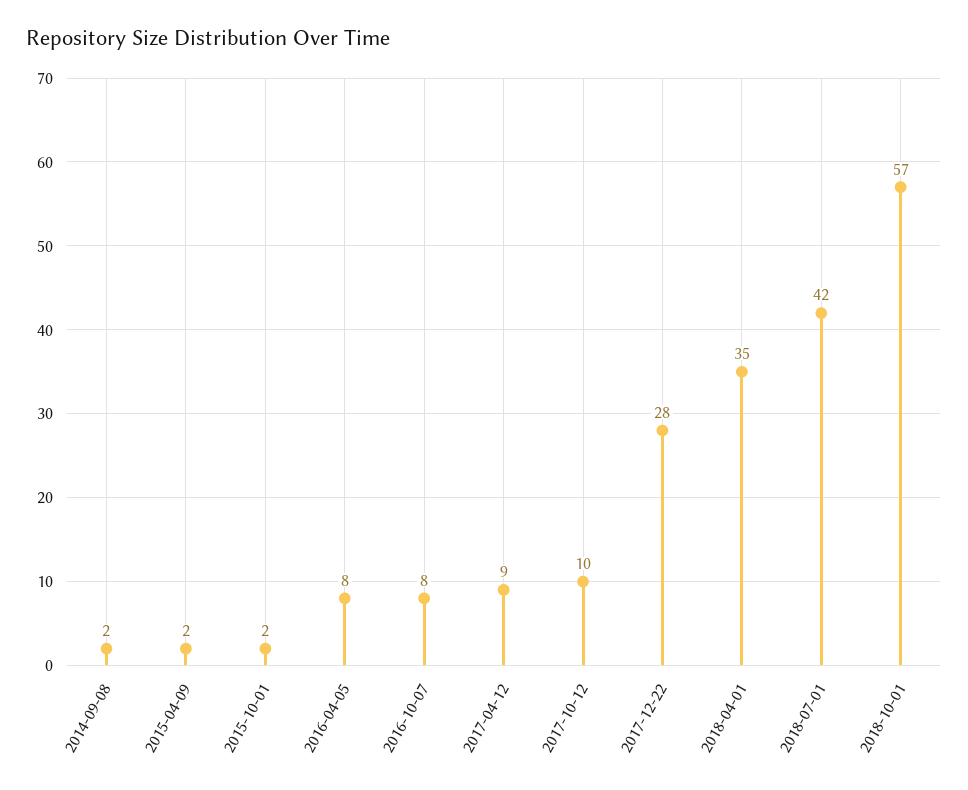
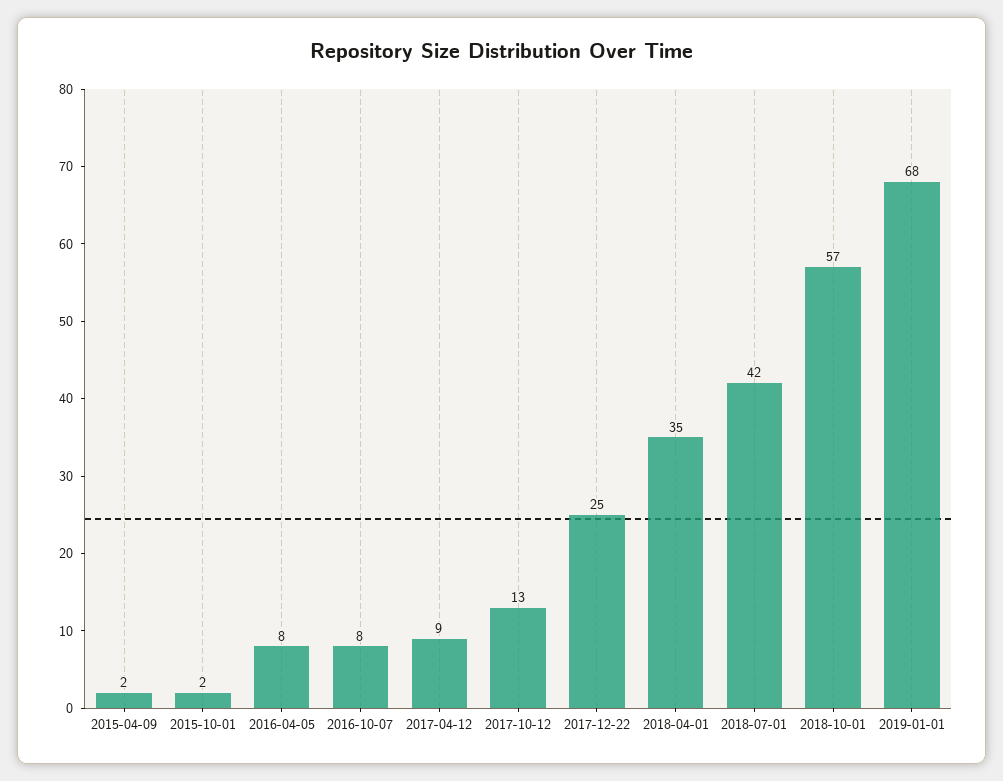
2014-09-08: 2 -> none
2017-10-12: 10 -> 13
2017-12-22: 28 -> 25
2019-01-01: none -> 68

